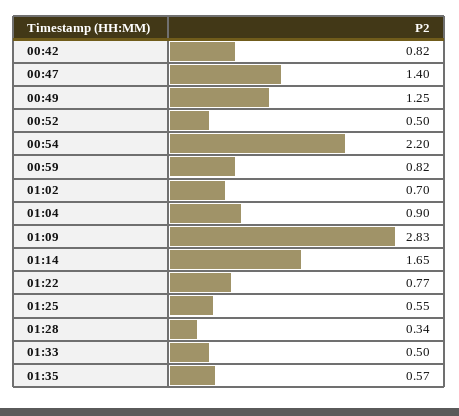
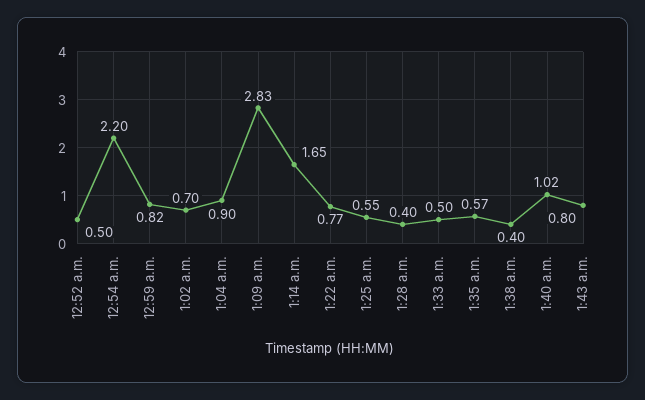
00:42: 0.82 -> none
00:47: 1.4 -> none
00:49: 1.25 -> none
01:28: 0.34 -> 0.4
1:38 a.m.: none -> 0.4
1:40 a.m.: none -> 1.02
1:43 a.m.: none -> 0.8

